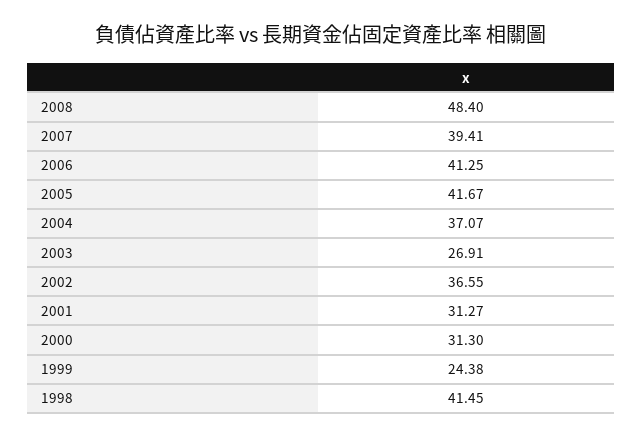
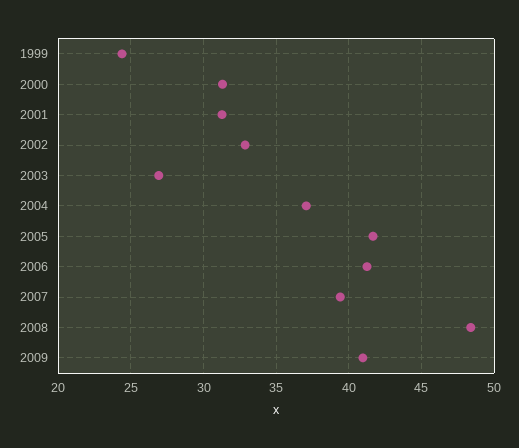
2002: 36.55 -> 33
1998: 41.45 -> none
2009: none -> 41

